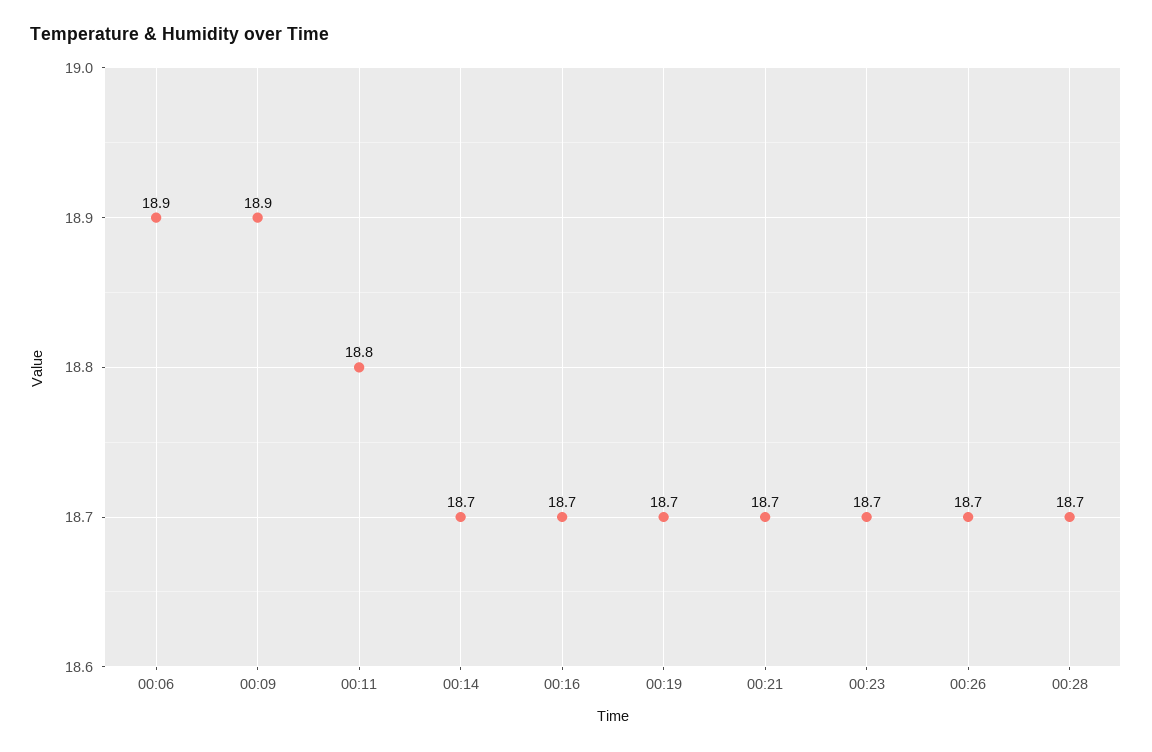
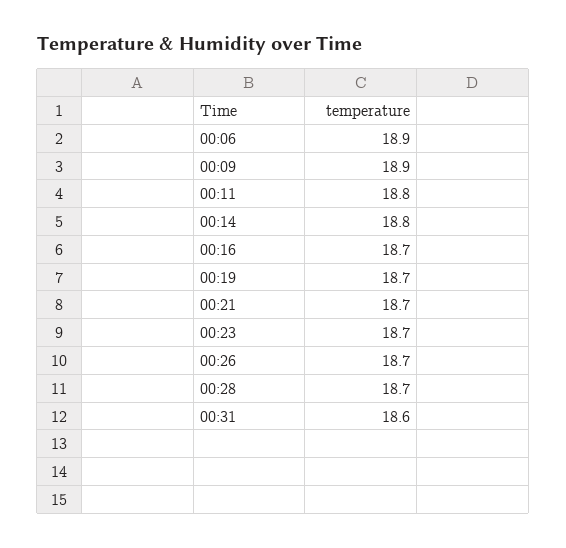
00:14: 18.7 -> 18.8
00:31: none -> 18.6

